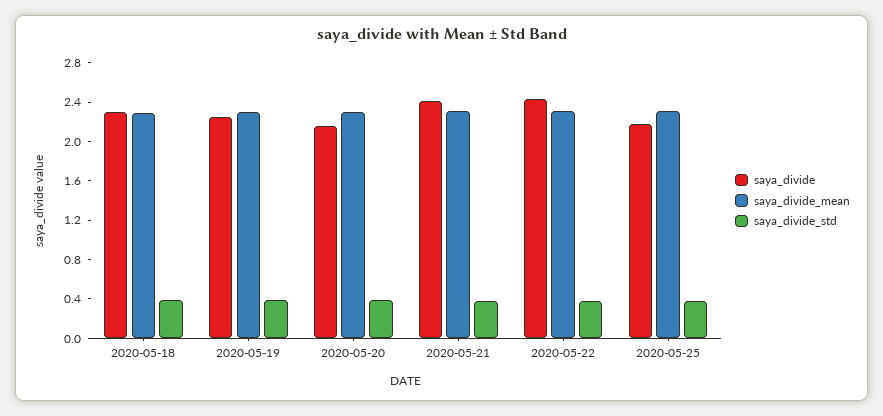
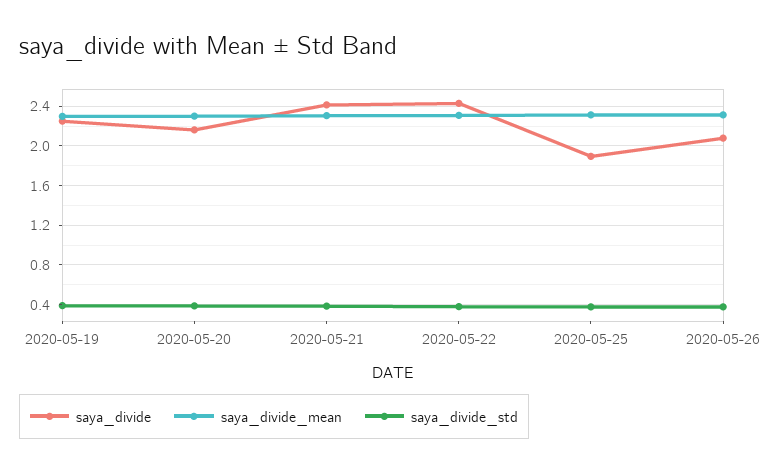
saya_divide, 2020-05-18: 2.3 -> none
saya_divide_mean, 2020-05-18: 2.3 -> none
saya_divide_std, 2020-05-18: 0.4 -> none
saya_divide, 2020-05-25: 2.2 -> 1.9
saya_divide, 2020-05-26: none -> 2.1
saya_divide_mean, 2020-05-26: none -> 2.3
saya_divide_std, 2020-05-26: none -> 0.4

